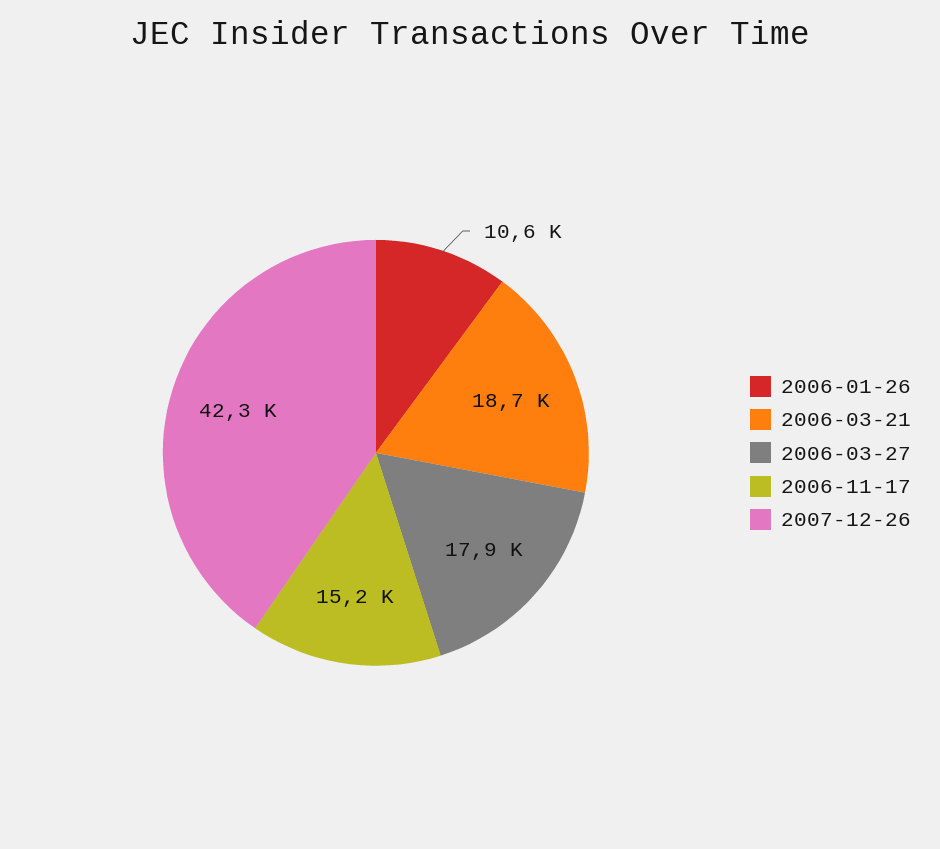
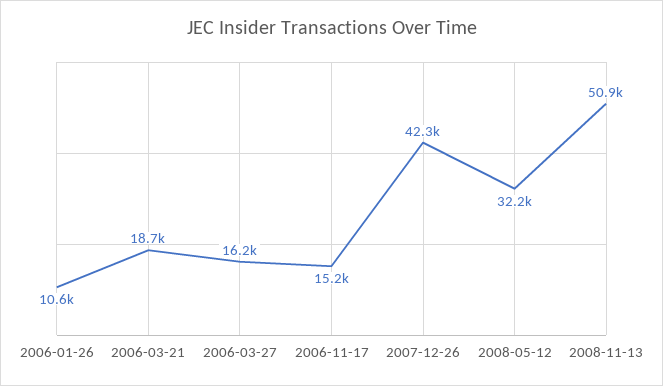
2006-03-27: 17900 -> 16200
2008-05-12: none -> 32200
2008-11-13: none -> 50900

